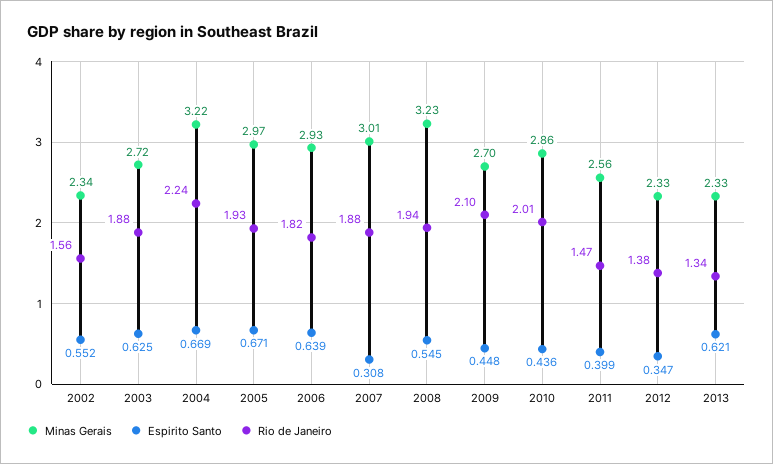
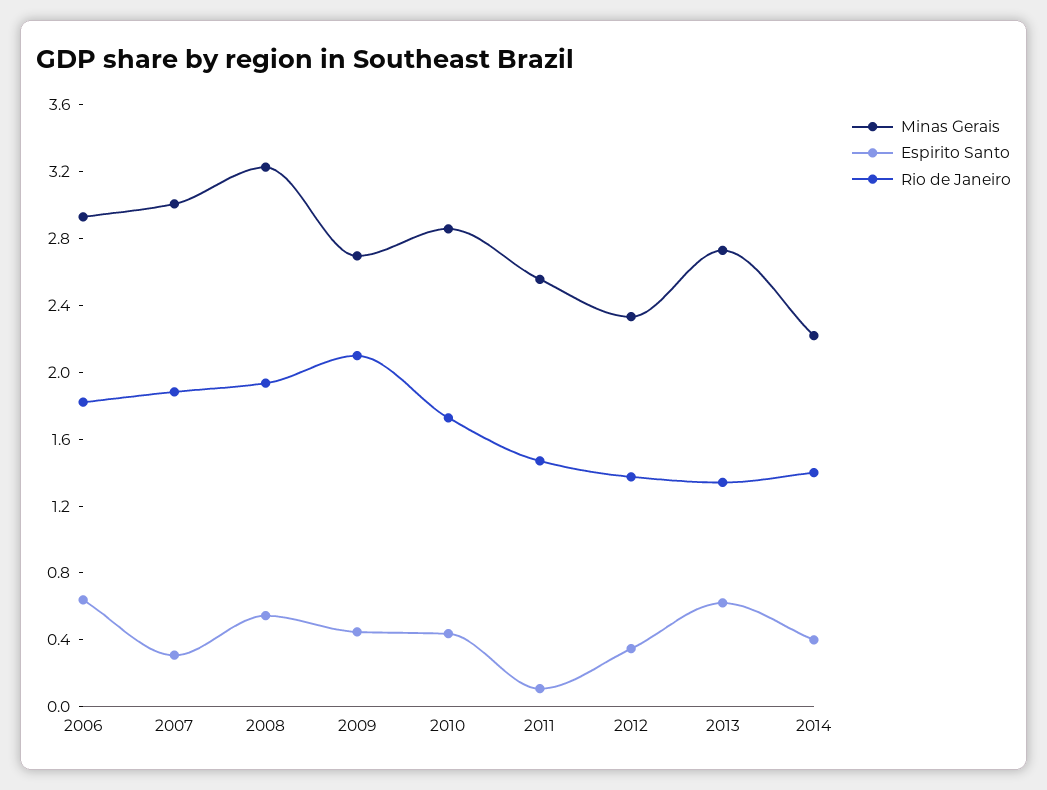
Minas Gerais, 2002: 2.34 -> none
Espirito Santo, 2002: 0.552 -> none
Rio de Janeiro, 2002: 1.56 -> none
Minas Gerais, 2003: 2.72 -> none
Espirito Santo, 2003: 0.625 -> none
Rio de Janeiro, 2003: 1.88 -> none
Minas Gerais, 2004: 3.22 -> none
Espirito Santo, 2004: 0.669 -> none
Rio de Janeiro, 2004: 2.24 -> none
Minas Gerais, 2005: 2.97 -> none
Espirito Santo, 2005: 0.671 -> none
Rio de Janeiro, 2005: 1.93 -> none
Rio de Janeiro, 2010: 2.01 -> 1.7
Espirito Santo, 2011: 0.399 -> 0.1
Minas Gerais, 2013: 2.33 -> 2.7
Minas Gerais, 2014: none -> 2.2
Espirito Santo, 2014: none -> 0.4
Rio de Janeiro, 2014: none -> 1.4

